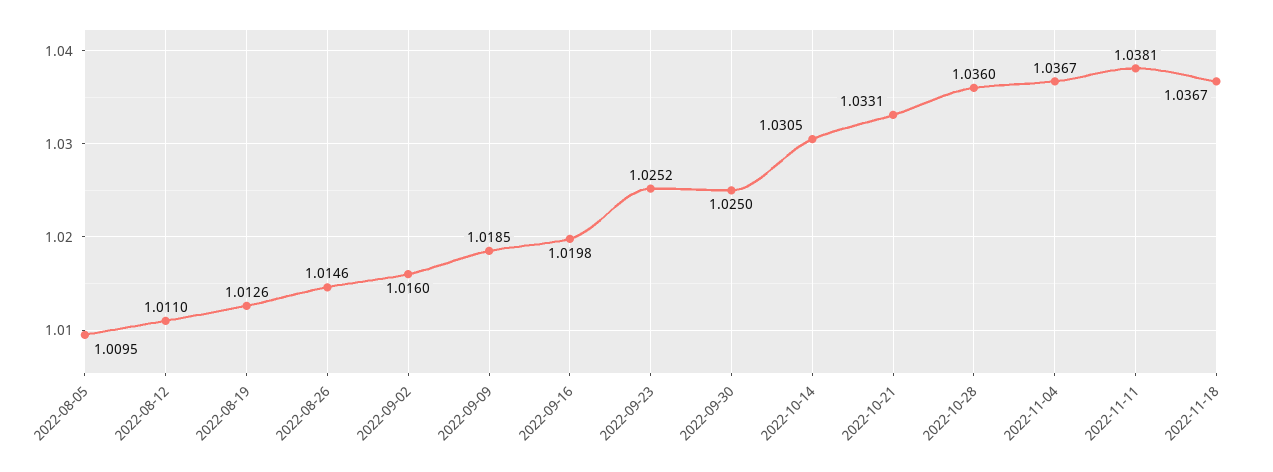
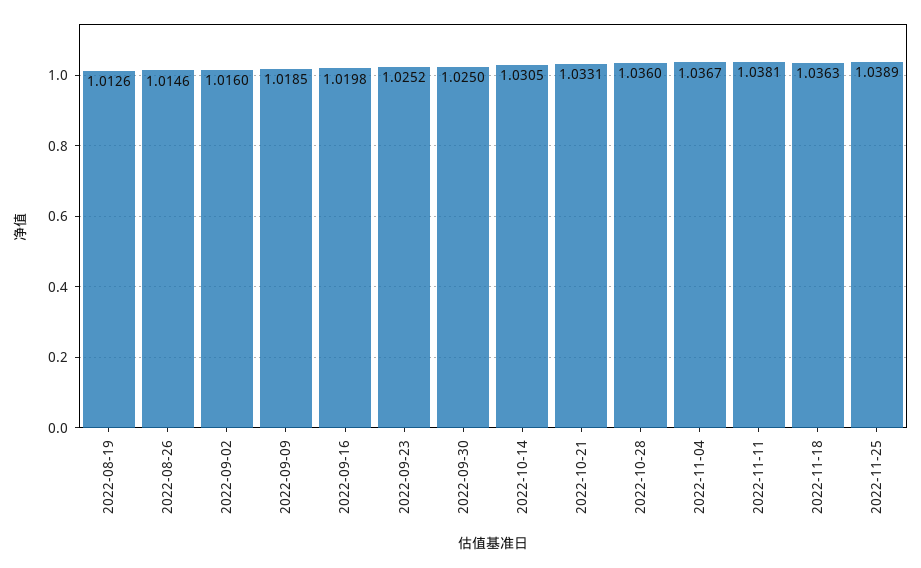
2022-08-05: 1.0095 -> none
2022-08-12: 1.011 -> none
2022-11-18: 1.0367 -> 1.0363
2022-11-25: none -> 1.0389

